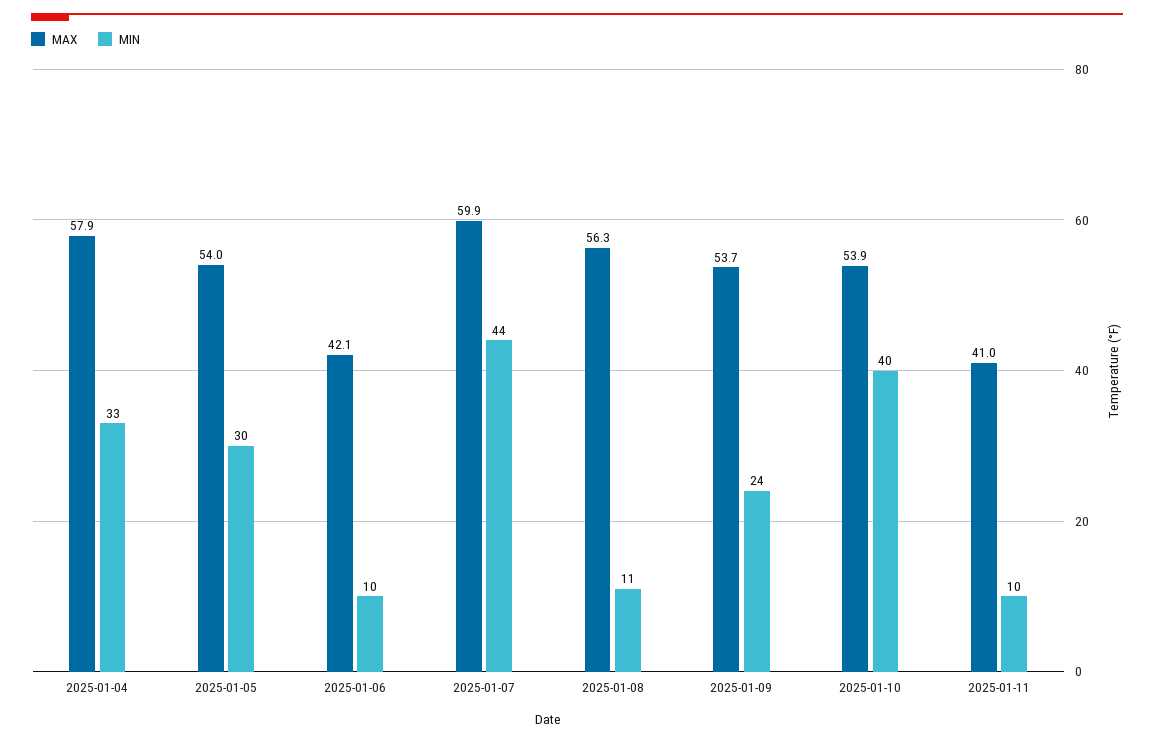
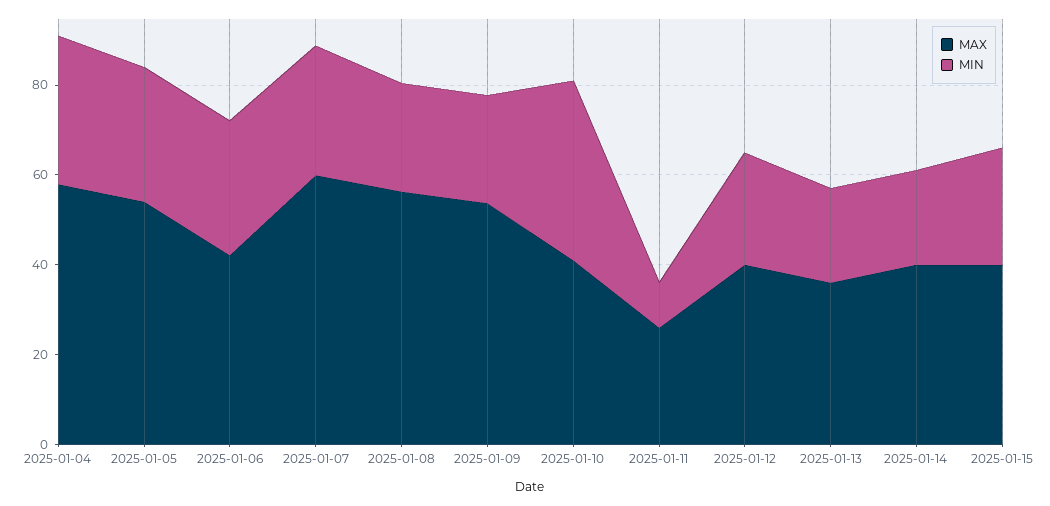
MIN, 2025-01-06: 10 -> 30
MIN, 2025-01-07: 44 -> 30
MIN, 2025-01-08: 11 -> 25
MAX, 2025-01-10: 53.9 -> 40
MAX, 2025-01-11: 41 -> 25
MAX, 2025-01-12: none -> 40
MIN, 2025-01-12: none -> 25
MAX, 2025-01-13: none -> 35
MIN, 2025-01-13: none -> 20
MAX, 2025-01-14: none -> 40
MIN, 2025-01-14: none -> 20
MAX, 2025-01-15: none -> 40
MIN, 2025-01-15: none -> 25

